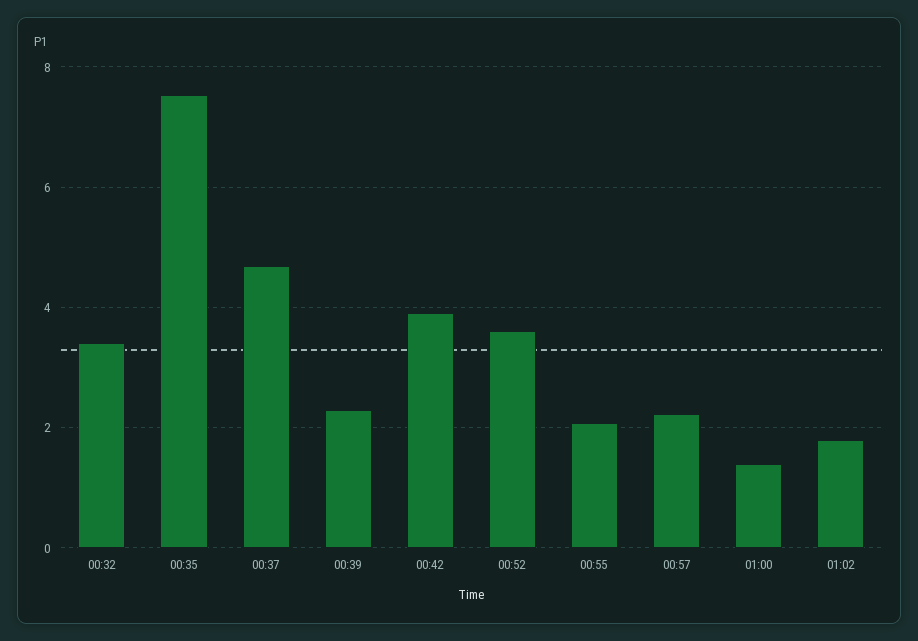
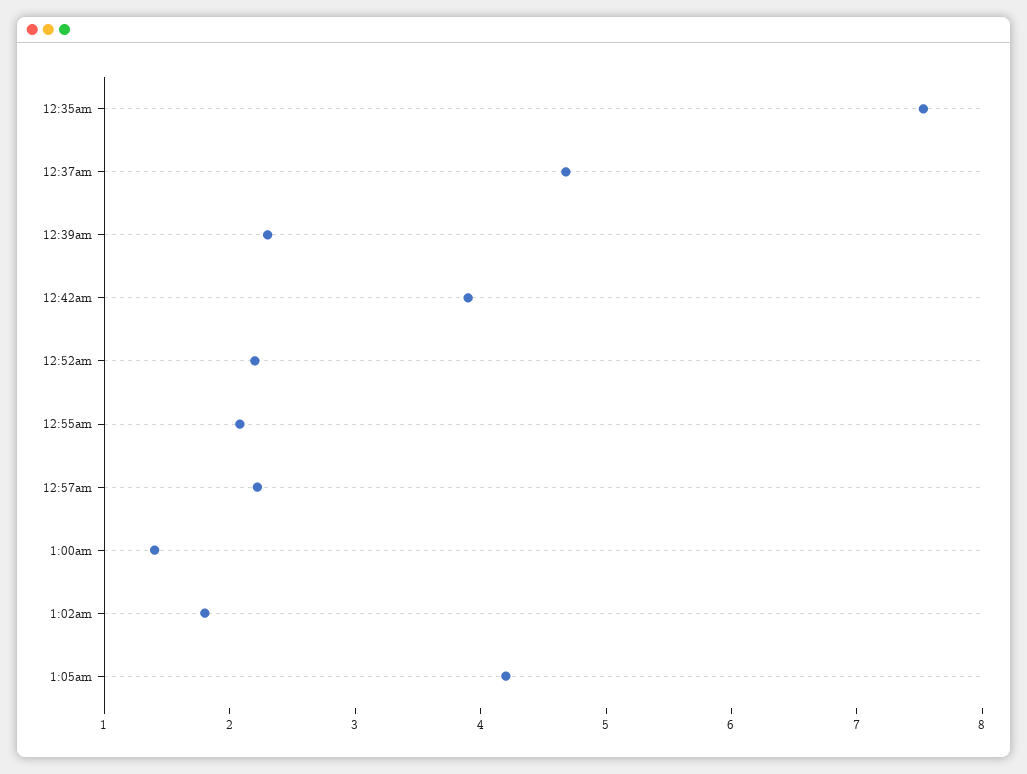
00:32: 3.4 -> none
00:52: 3.6 -> 2.2
1:05am: none -> 4.2

